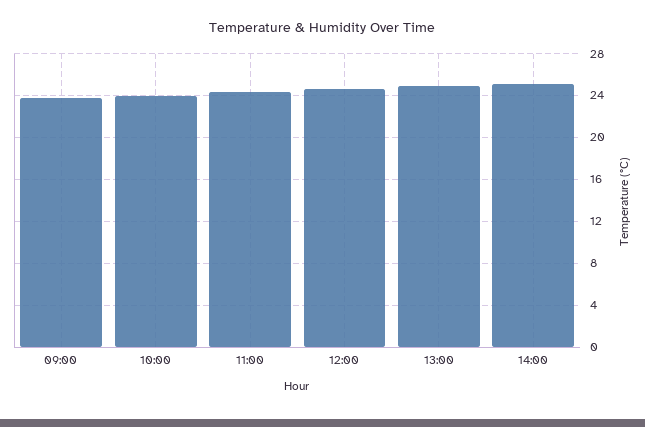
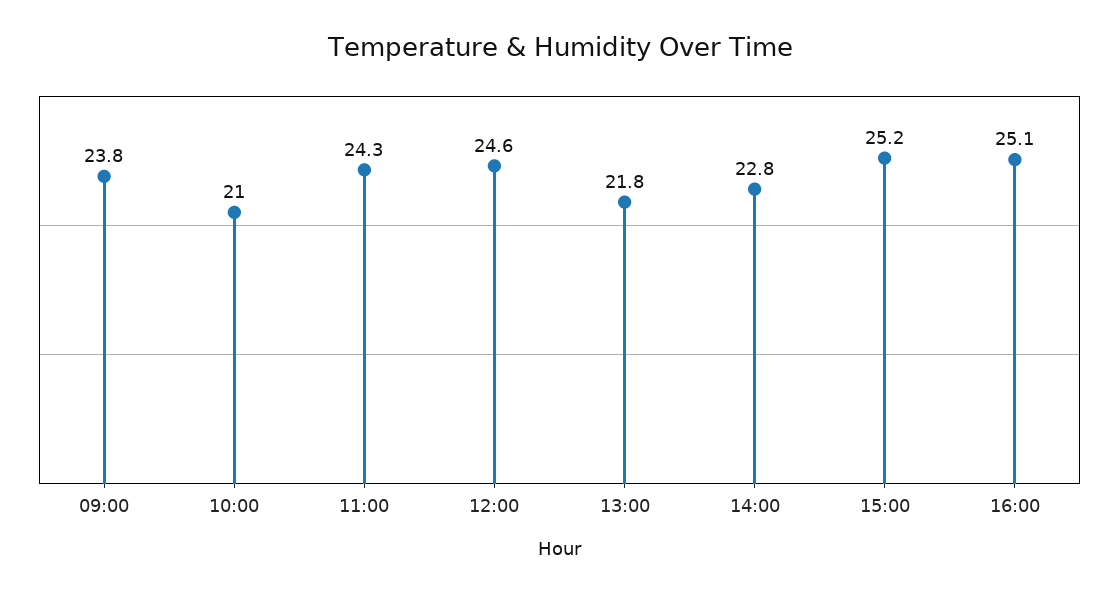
10:00: 24 -> 21
13:00: 25 -> 21.8
14:00: 25 -> 22.8
15:00: none -> 25.2
16:00: none -> 25.1

